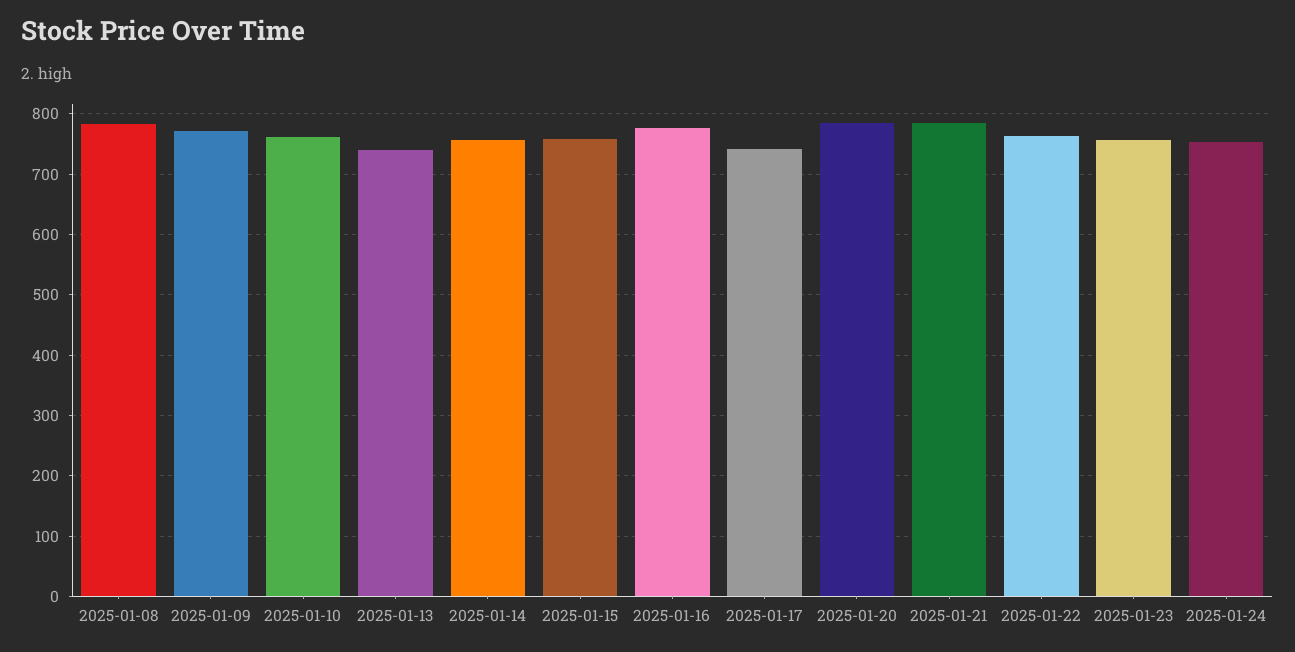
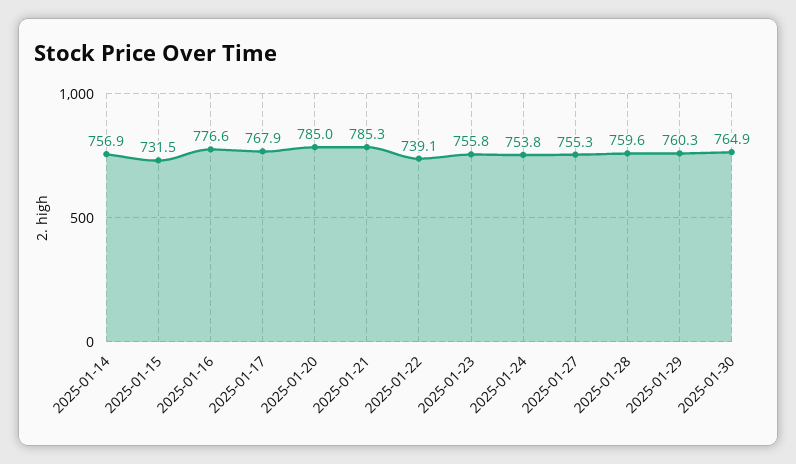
2025-01-08: 780 -> none
2025-01-09: 770 -> none
2025-01-10: 760 -> none
2025-01-13: 740 -> none
2025-01-15: 760 -> 731.5
2025-01-17: 740 -> 767.9
2025-01-22: 760 -> 739.1
2025-01-27: none -> 755.3
2025-01-28: none -> 759.6
2025-01-29: none -> 760.3
2025-01-30: none -> 764.9

